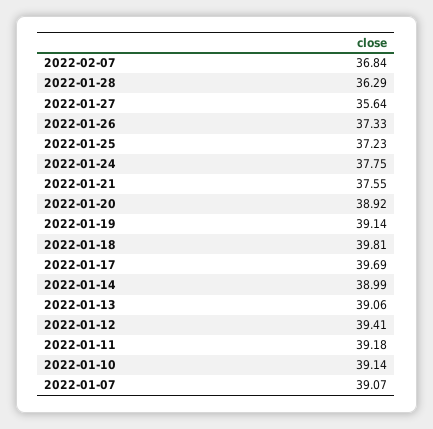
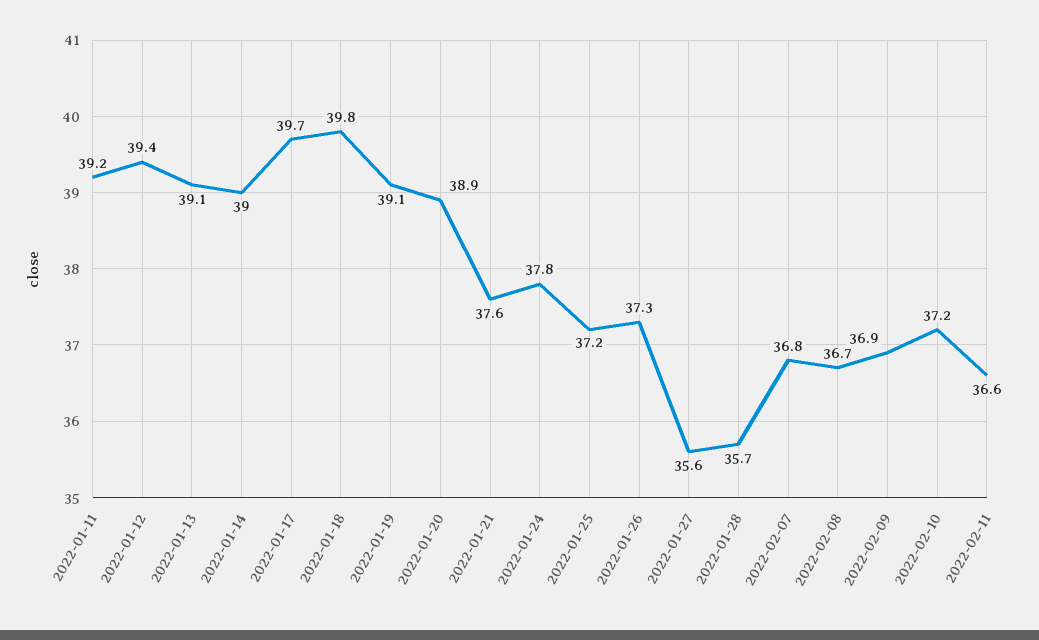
2022-01-28: 36.29 -> 35.7
2022-01-10: 39.14 -> none
2022-01-07: 39.07 -> none
2022-02-08: none -> 36.7
2022-02-09: none -> 36.9
2022-02-10: none -> 37.2
2022-02-11: none -> 36.6

